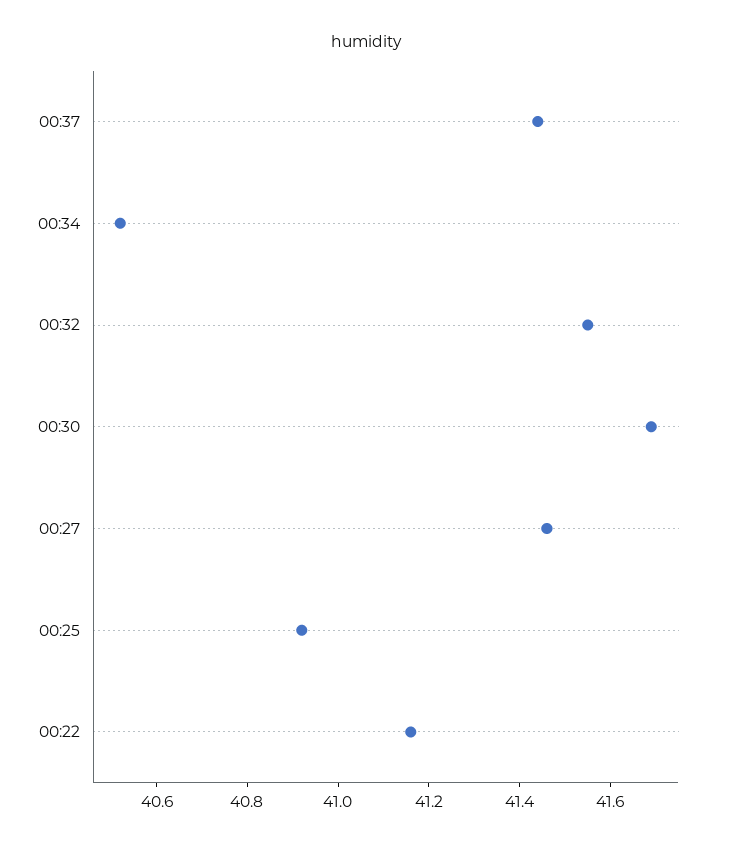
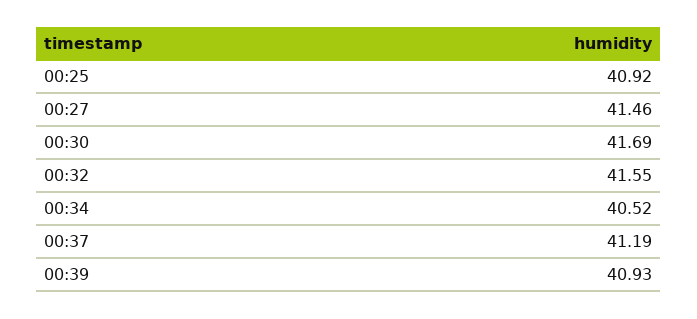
00:37: 41.45 -> 41.19
00:22: 41.15 -> none
00:39: none -> 40.93

